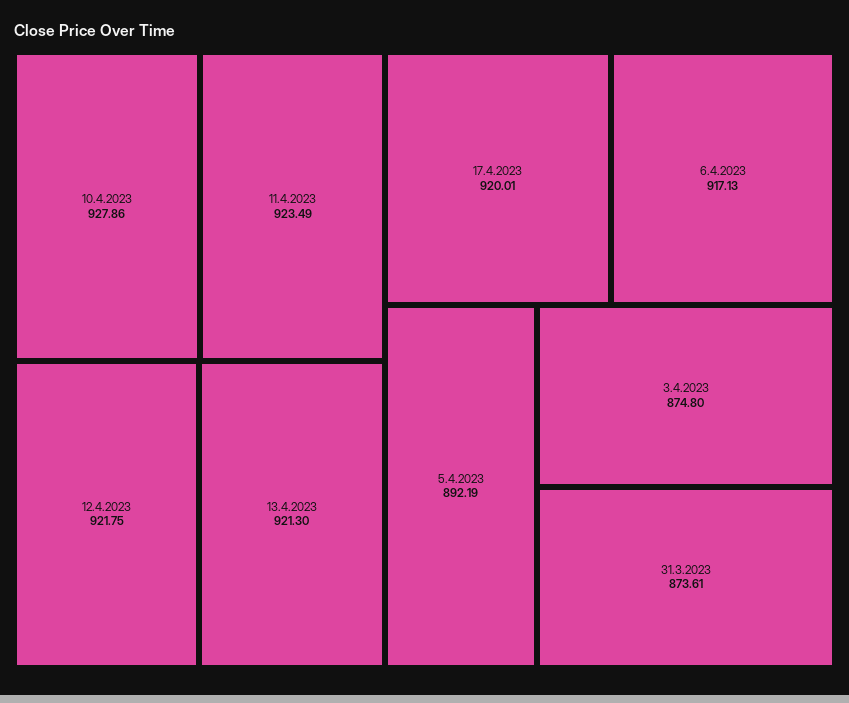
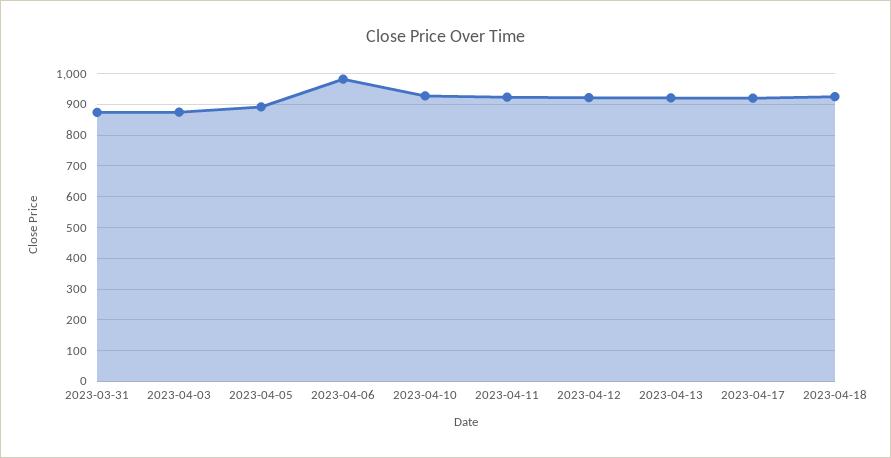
6.4.2023: 917.13 -> 980
2023-04-18: none -> 920

